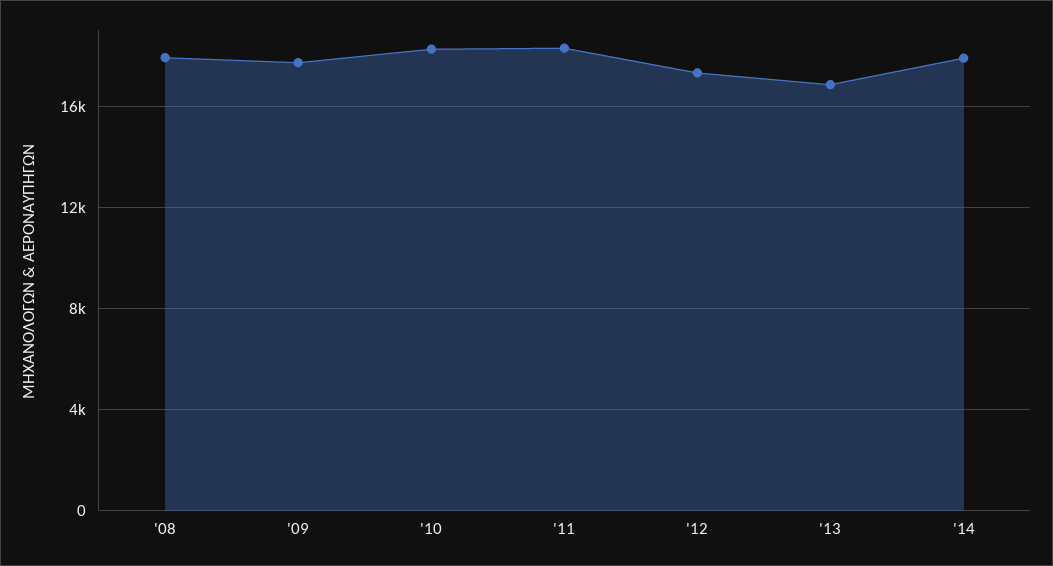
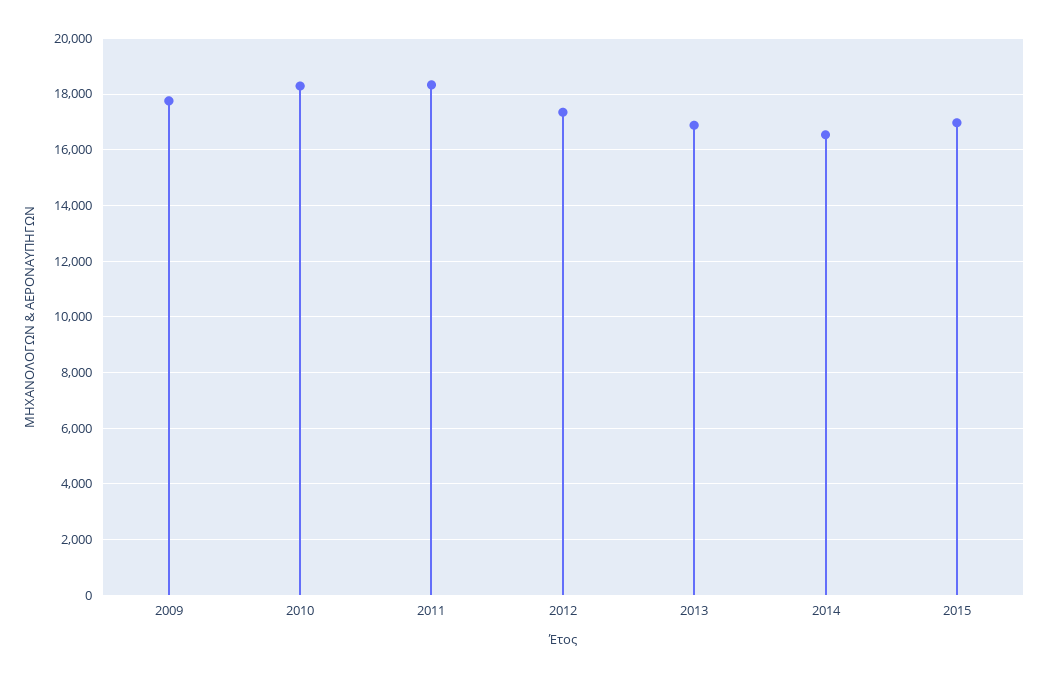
'08: 18000 -> none
'14: 18000 -> 16500
2015: none -> 17000

